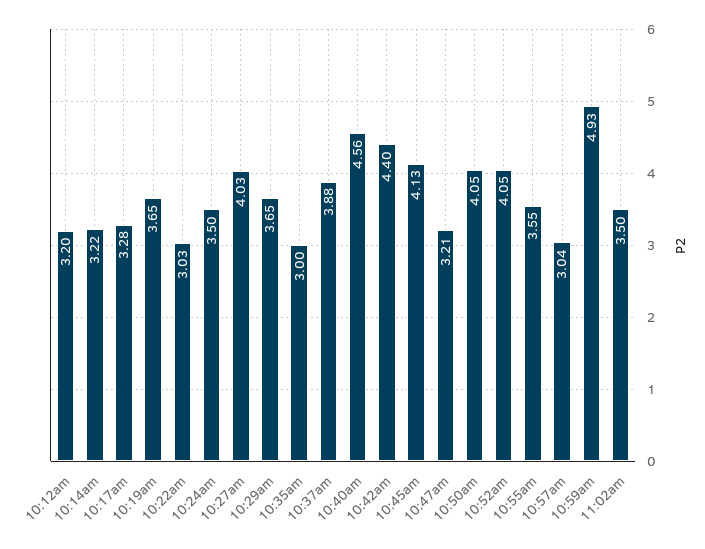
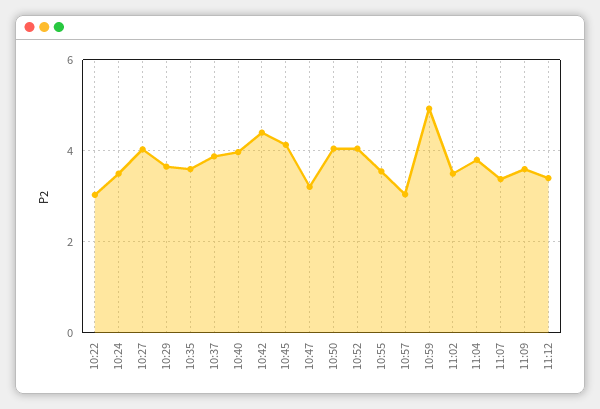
10:12am: 3.2 -> none
10:14am: 3.22 -> none
10:17am: 3.28 -> none
10:19am: 3.65 -> none
10:35am: 3 -> 3.6
10:40am: 4.56 -> 4
11:04: none -> 3.8
11:07: none -> 3.4
11:09: none -> 3.6
11:12: none -> 3.4

